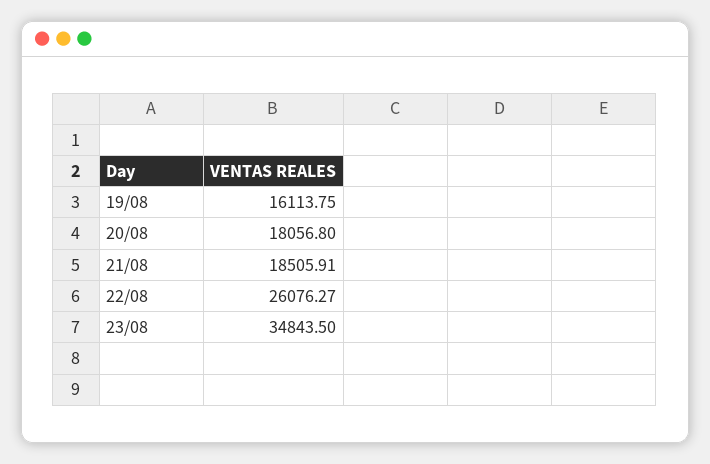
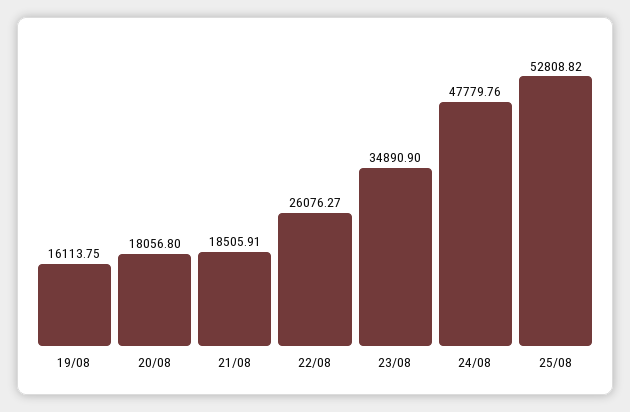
23/08: 34843.5 -> 34890.9
24/08: none -> 47779.76
25/08: none -> 52808.82

